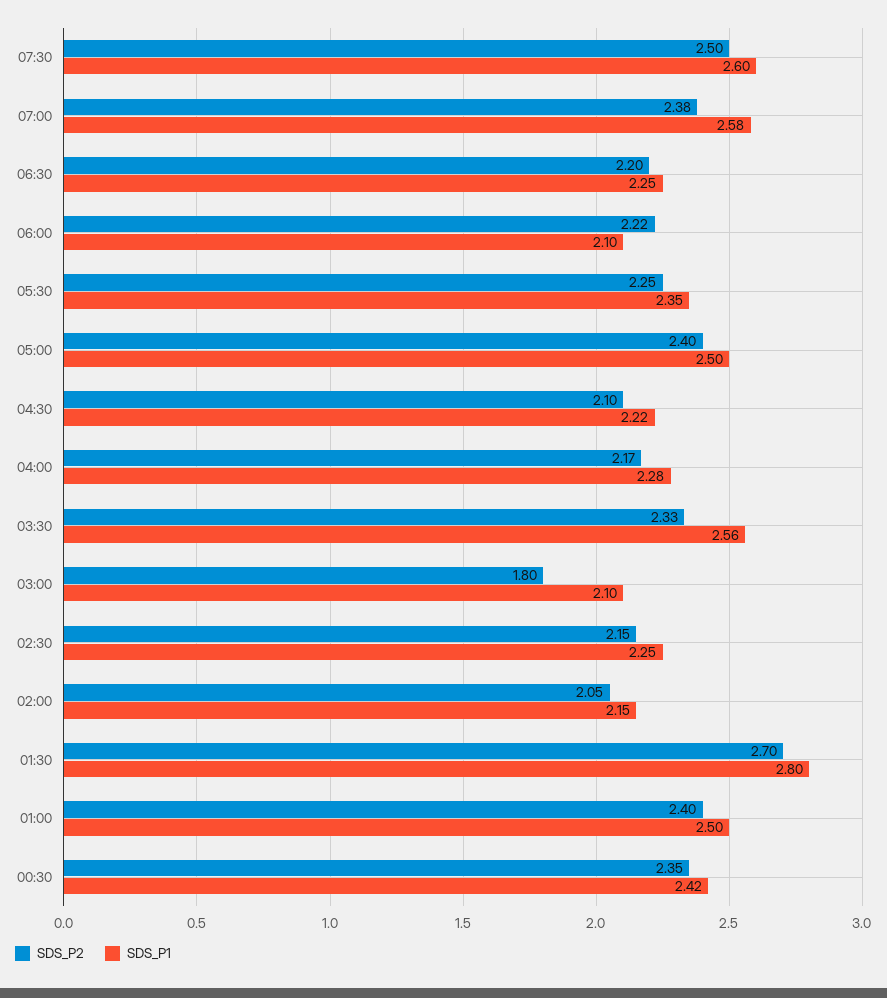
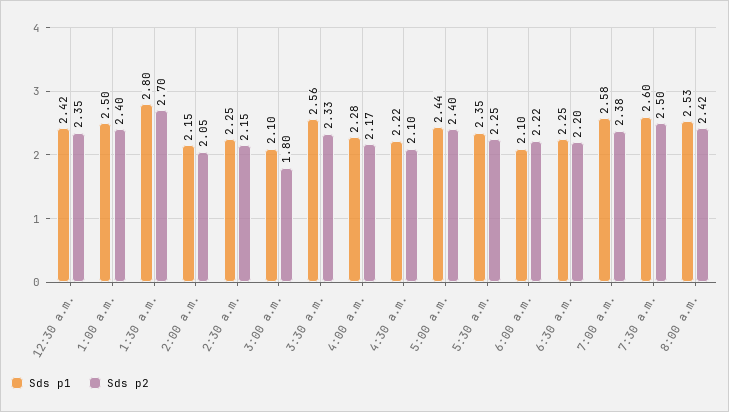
SDS_P1, 05:00: 2.5 -> 2.44
SDS_P1, 8:00 a.m.: none -> 2.53
SDS_P2, 8:00 a.m.: none -> 2.42

